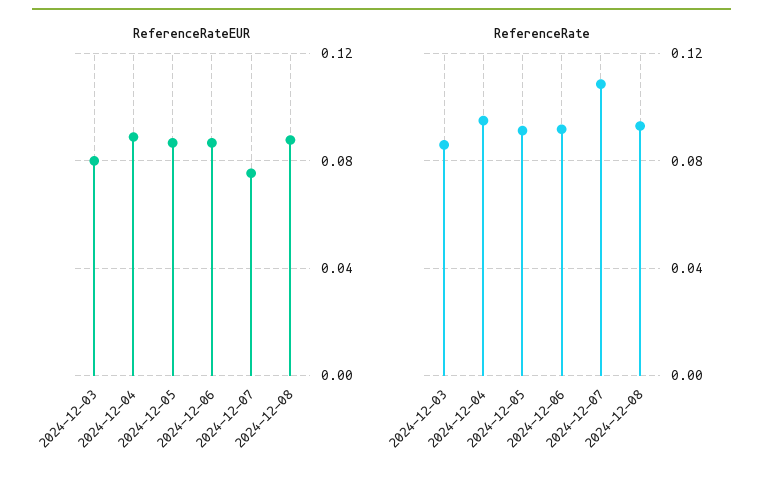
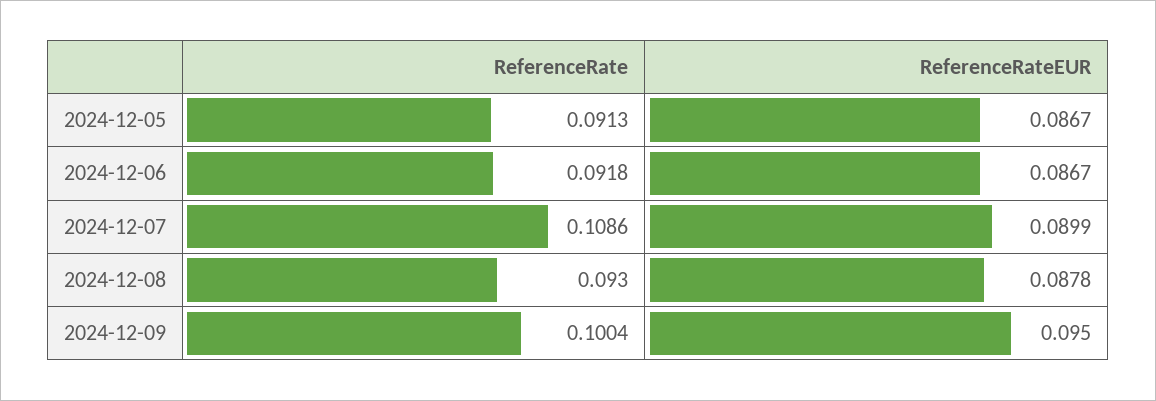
ReferenceRateEUR, 2024-12-03: 0.08 -> none
ReferenceRateEUR, 2024-12-04: 0.09 -> none
ReferenceRateEUR, 2024-12-07: 0.075 -> 0.0899
ReferenceRate, 2024-12-03: 0.085 -> none
ReferenceRate, 2024-12-04: 0.095 -> none
ReferenceRate, 2024-12-09: none -> 0.1004
ReferenceRateEUR, 2024-12-09: none -> 0.095

